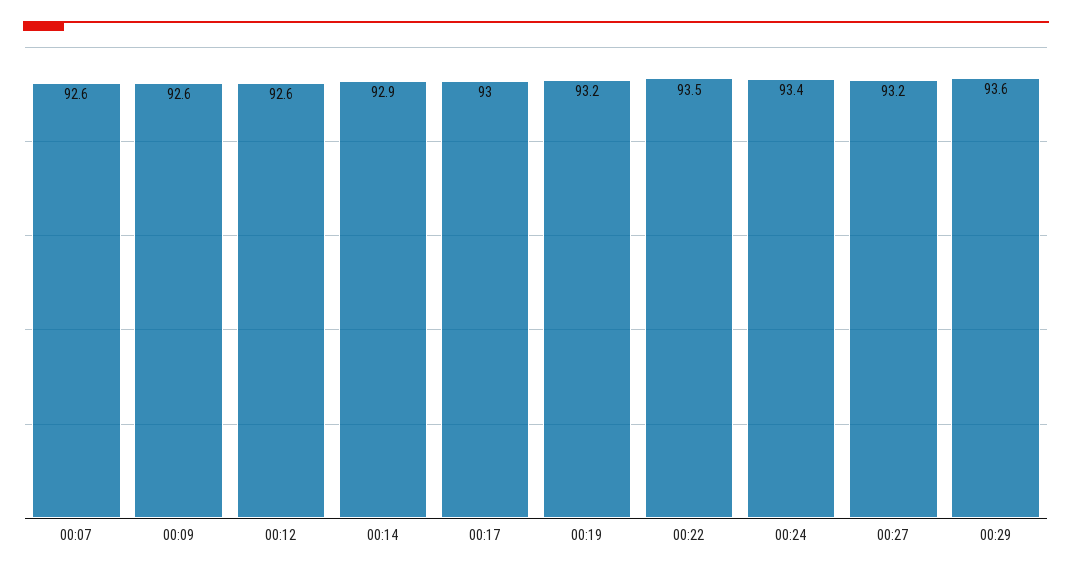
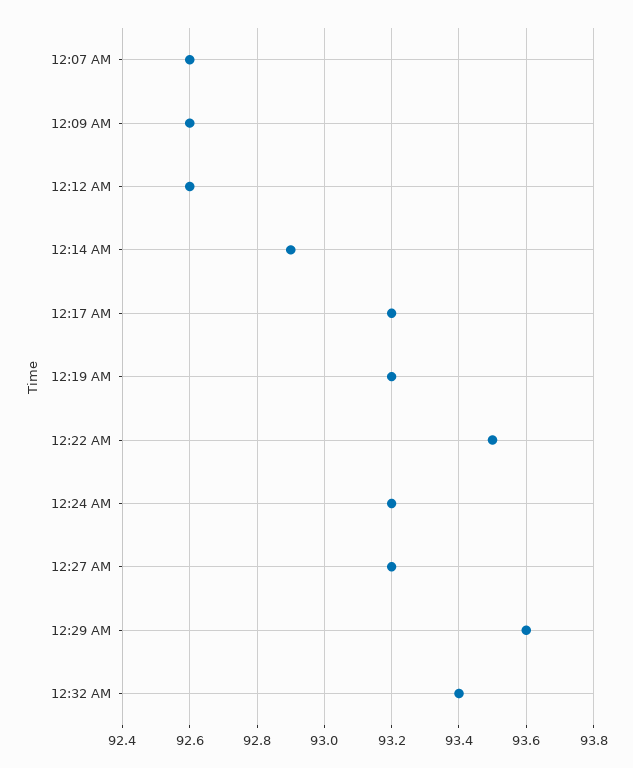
00:17: 93 -> 93.2
00:24: 93.4 -> 93.2
12:32 AM: none -> 93.4

